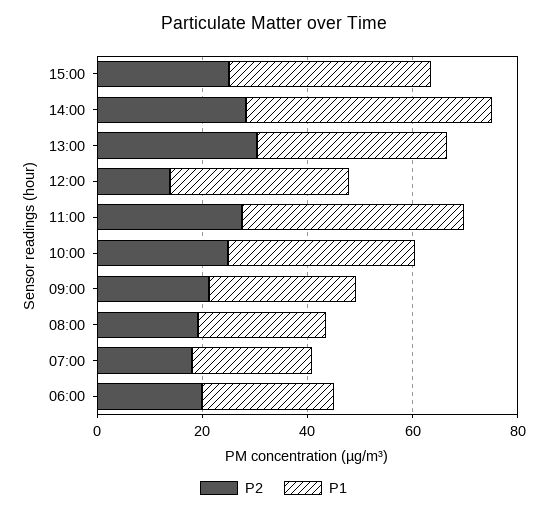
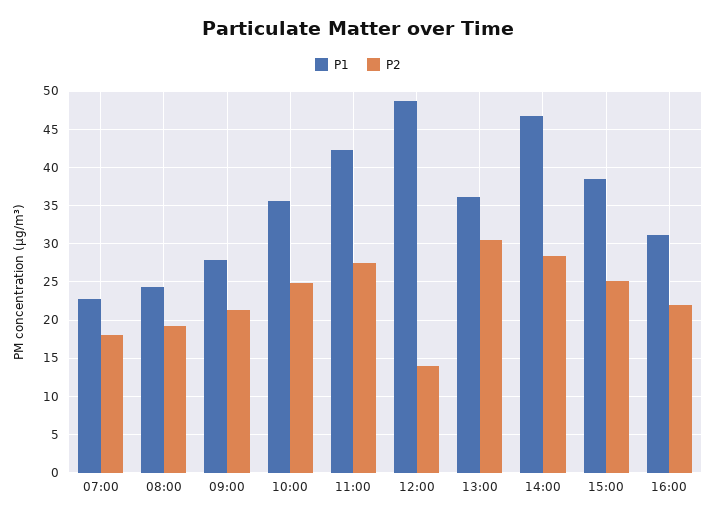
P1, 12:00: 35 -> 49
P2, 06:00: 20 -> none
P1, 06:00: 25 -> none
P1, 16:00: none -> 31
P2, 16:00: none -> 22

